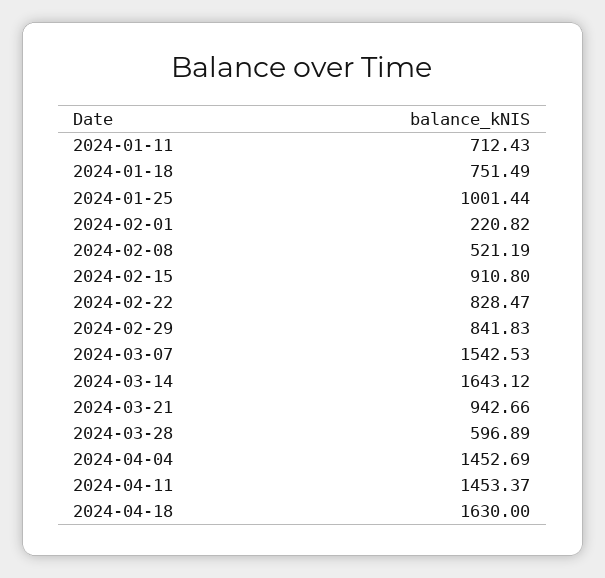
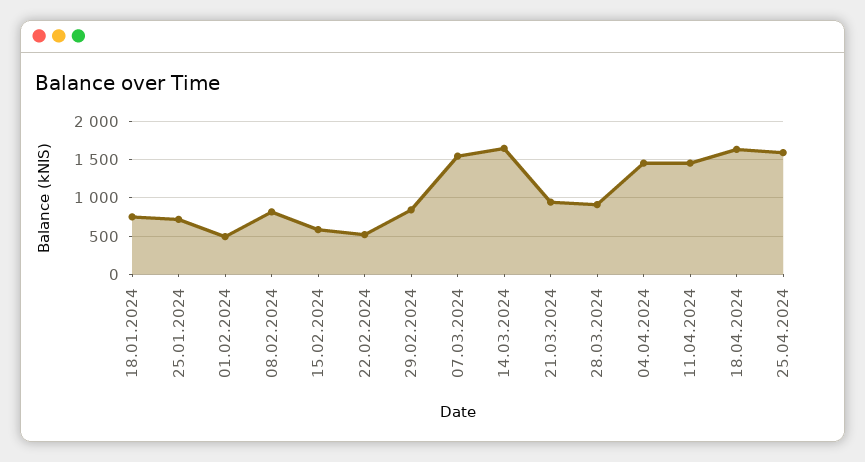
2024-01-11: 712.43 -> none
2024-01-25: 1001.44 -> 700
2024-02-01: 220.82 -> 500
2024-02-08: 521.19 -> 800
2024-02-15: 910.8 -> 600
2024-02-22: 828.47 -> 500
2024-03-28: 596.89 -> 900
25.04.2024: none -> 1600

